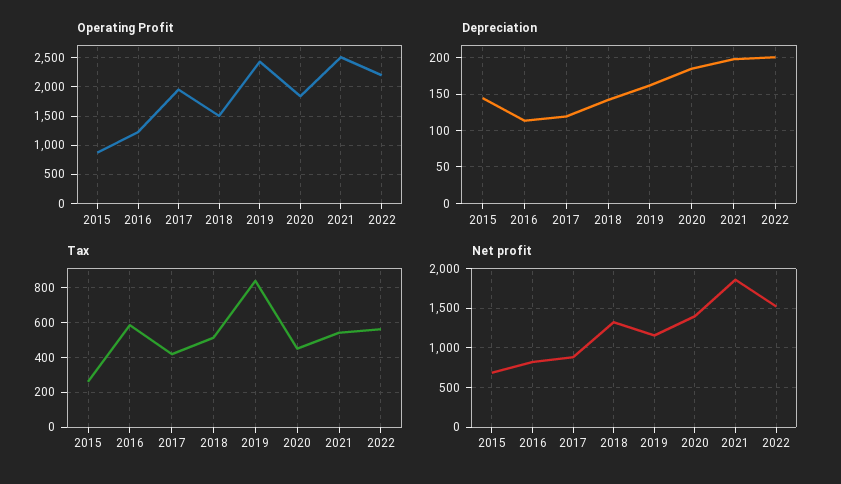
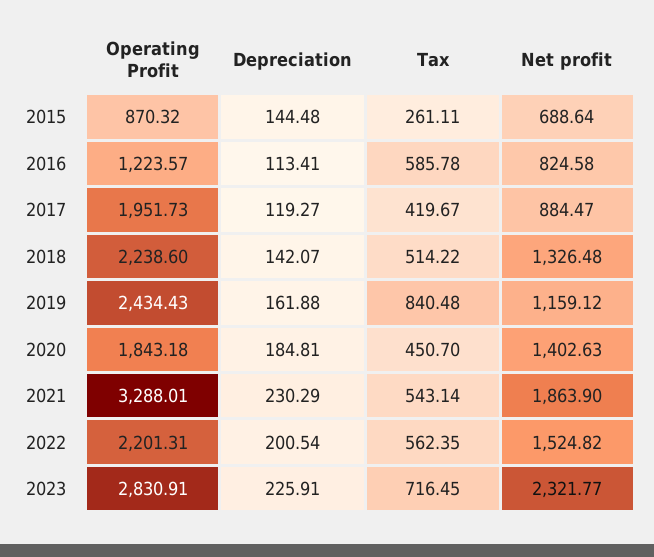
Operating Profit, 2018: 1500 -> 2238.6
Operating Profit, 2021: 2500 -> 3288.01
Depreciation, 2021: 200 -> 230.29
Operating Profit, 2023: none -> 2830.91
Depreciation, 2023: none -> 225.91
Tax, 2023: none -> 716.45
Net profit, 2023: none -> 2321.77

